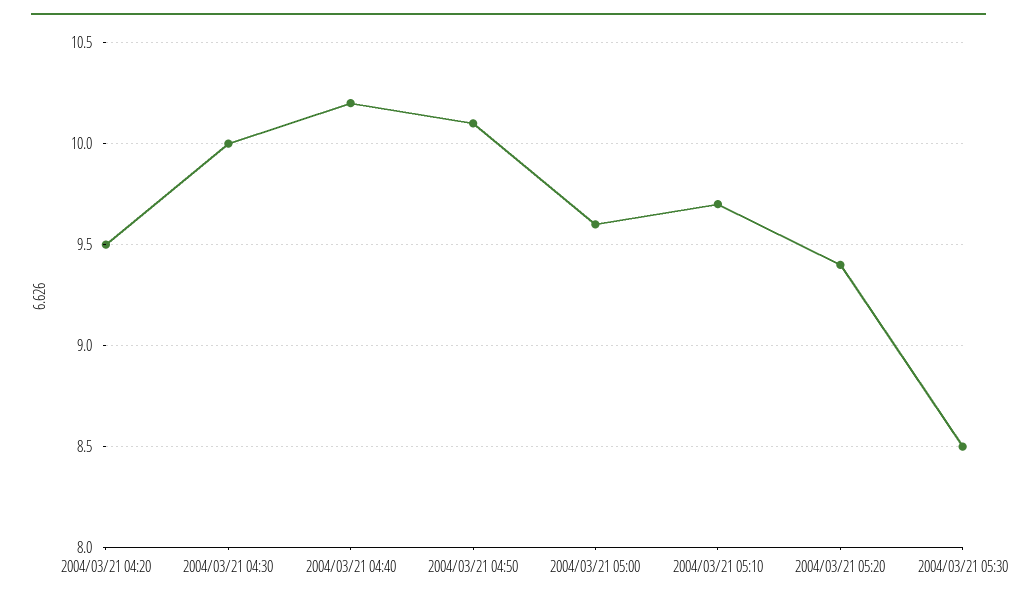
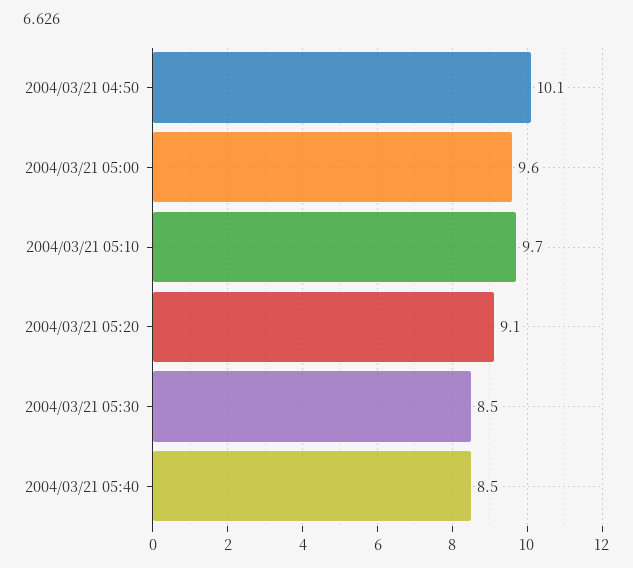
2004/03/21 04:20: 9.5 -> none
2004/03/21 04:30: 10 -> none
2004/03/21 04:40: 10.2 -> none
2004/03/21 05:20: 9.4 -> 9.1
2004/03/21 05:40: none -> 8.5

